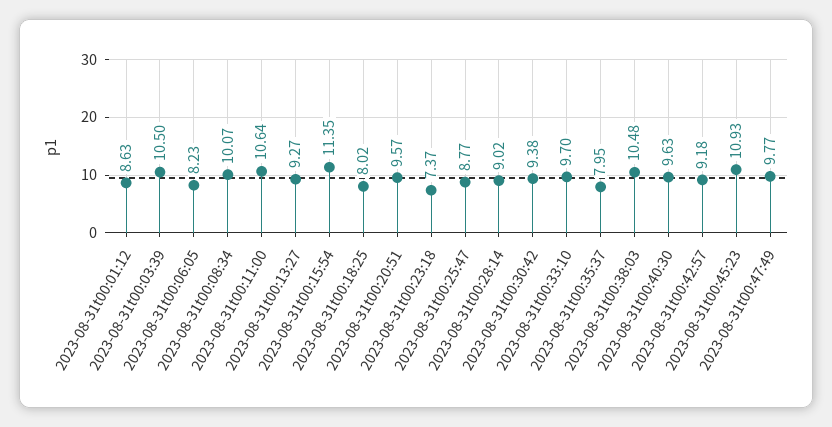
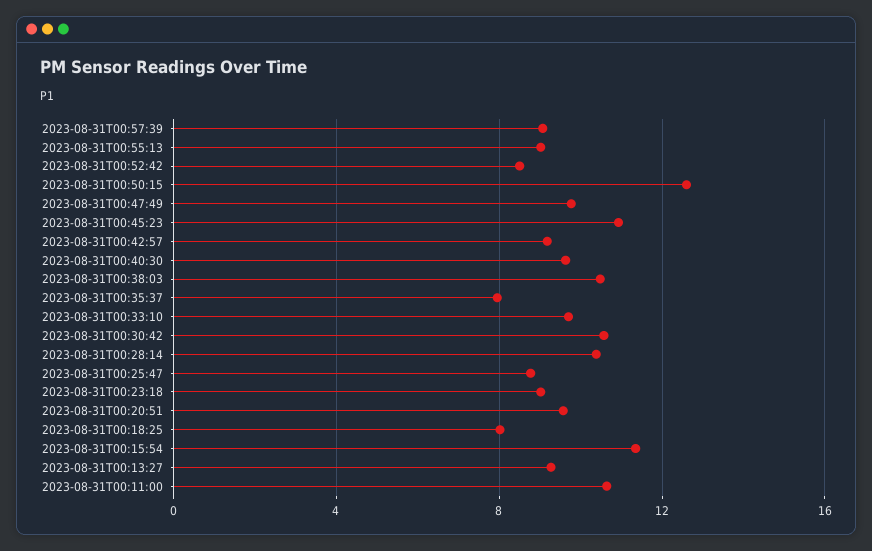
2023-08-31t00:01:12: 8.63 -> none
2023-08-31t00:03:39: 10.5 -> none
2023-08-31t00:06:05: 8.23 -> none
2023-08-31t00:08:34: 10.07 -> none
2023-08-31t00:23:18: 7.37 -> 9
2023-08-31t00:28:14: 9.02 -> 10.5
2023-08-31t00:30:42: 9.38 -> 10.5
2023-08-31T00:57:39: none -> 9
2023-08-31T00:55:13: none -> 9
2023-08-31T00:52:42: none -> 8.5
2023-08-31T00:50:15: none -> 12.5

